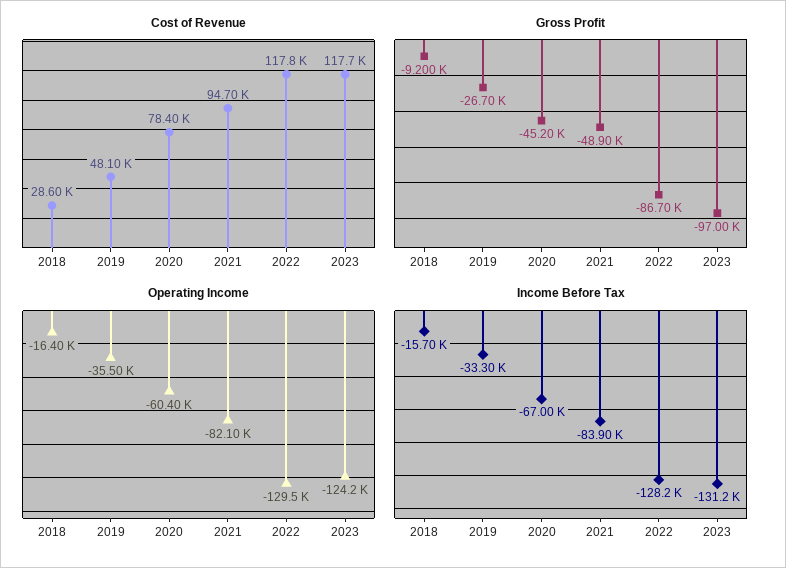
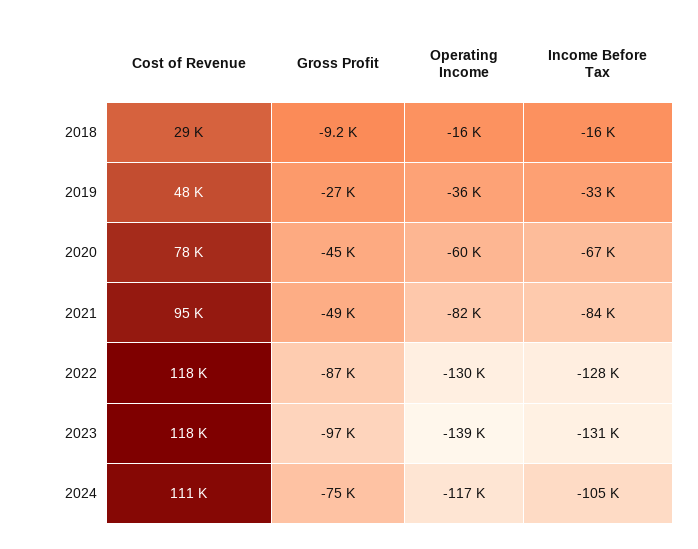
Operating Income, 2023: -124200 -> -139000
Cost of Revenue, 2024: none -> 111000
Gross Profit, 2024: none -> -75000
Operating Income, 2024: none -> -117000
Income Before Tax, 2024: none -> -105000

